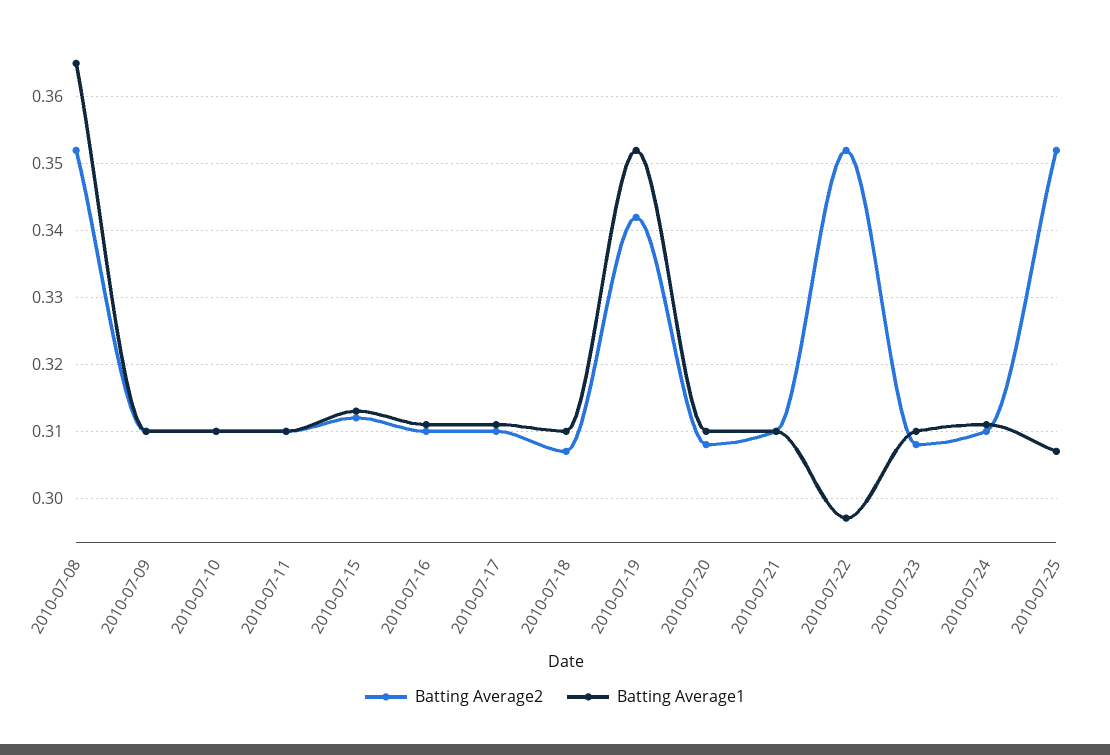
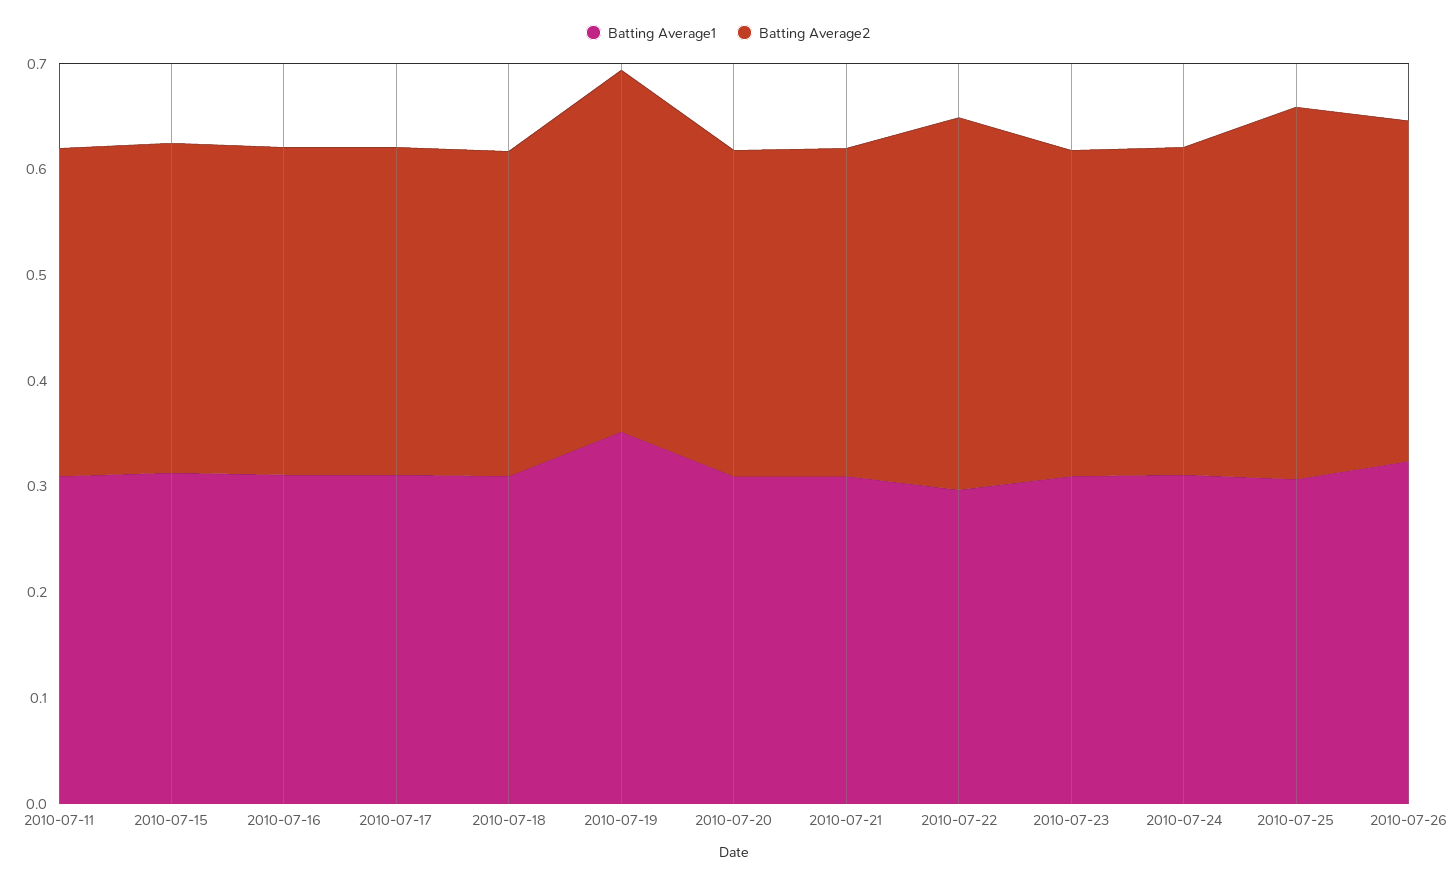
Batting Average2, 2010-07-08: 0.352 -> none
Batting Average1, 2010-07-08: 0.365 -> none
Batting Average2, 2010-07-09: 0.31 -> none
Batting Average1, 2010-07-09: 0.31 -> none
Batting Average2, 2010-07-10: 0.31 -> none
Batting Average1, 2010-07-10: 0.31 -> none
Batting Average1, 2010-07-26: none -> 0.32
Batting Average2, 2010-07-26: none -> 0.32

